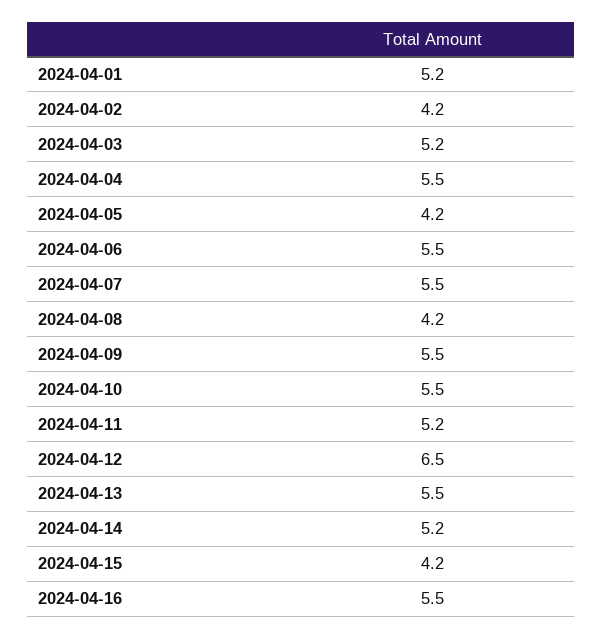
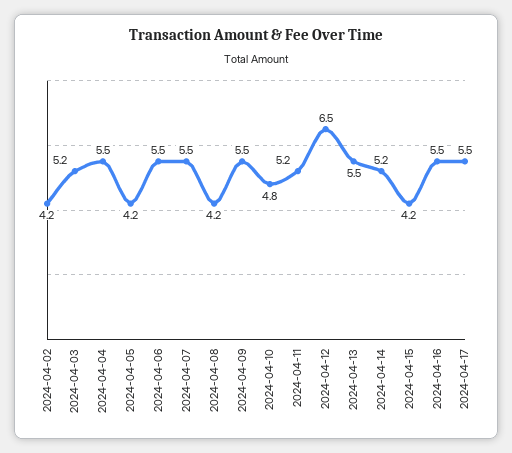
2024-04-01: 5.2 -> none
2024-04-10: 5.5 -> 4.8
2024-04-17: none -> 5.5

